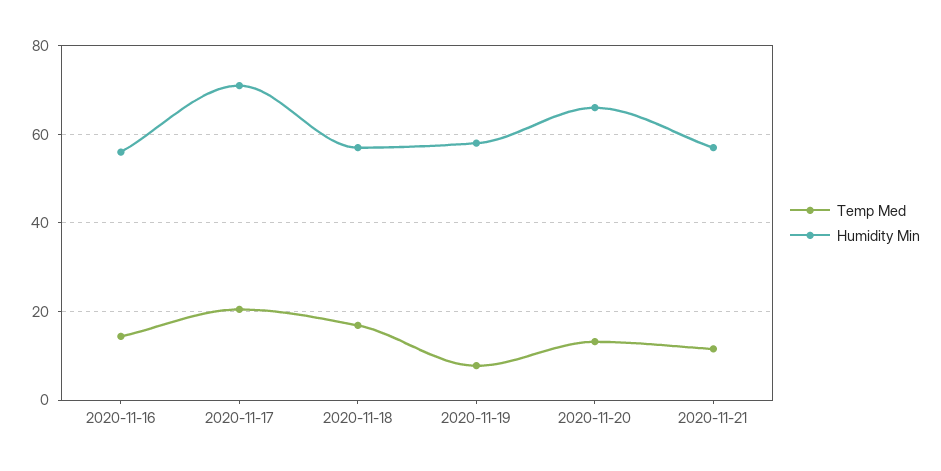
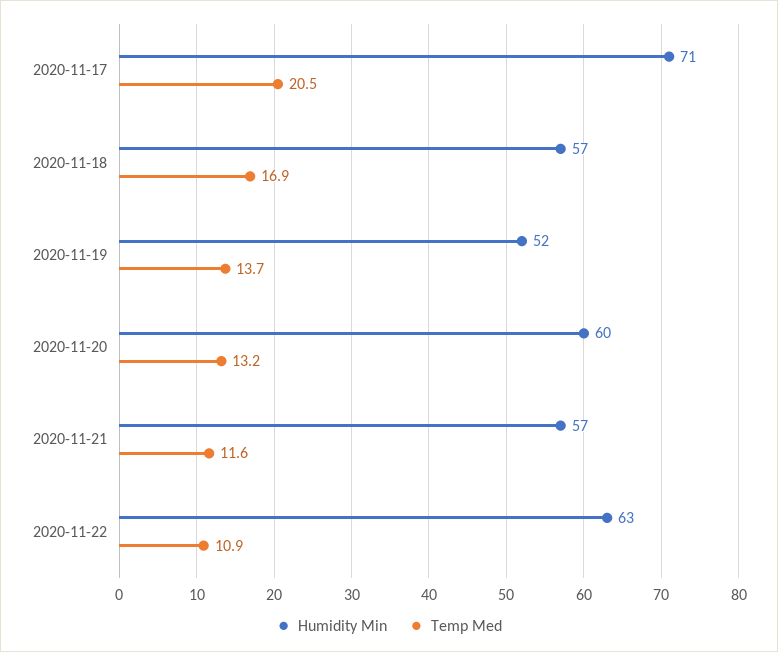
Temp Med, 2020-11-16: 14 -> none
Humidity Min, 2020-11-16: 56 -> none
Temp Med, 2020-11-19: 8 -> 13.7
Humidity Min, 2020-11-19: 58 -> 52
Humidity Min, 2020-11-20: 66 -> 60
Humidity Min, 2020-11-22: none -> 63
Temp Med, 2020-11-22: none -> 10.9

